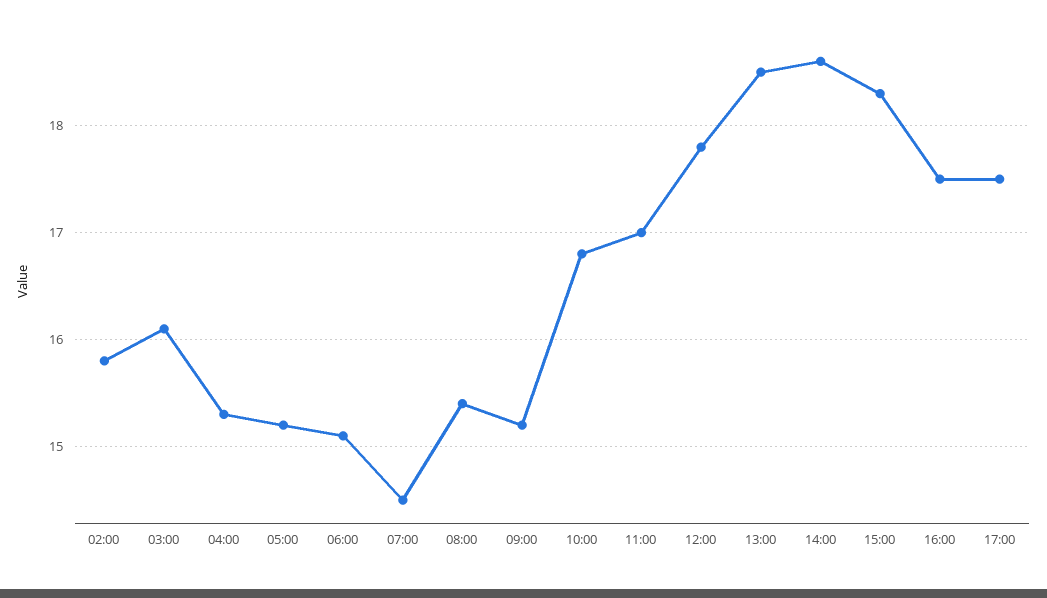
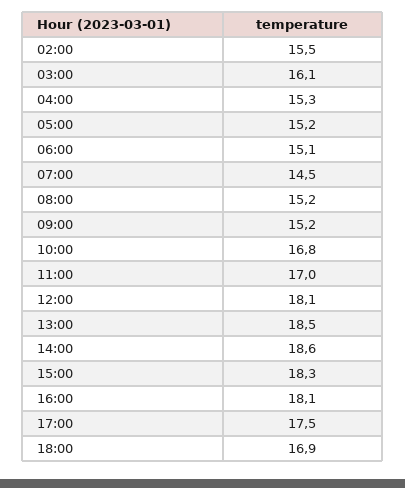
02:00: 15.8 -> 15.5
08:00: 15.4 -> 15.2
12:00: 17.8 -> 18.1
16:00: 17.5 -> 18.1
18:00: none -> 16.9

